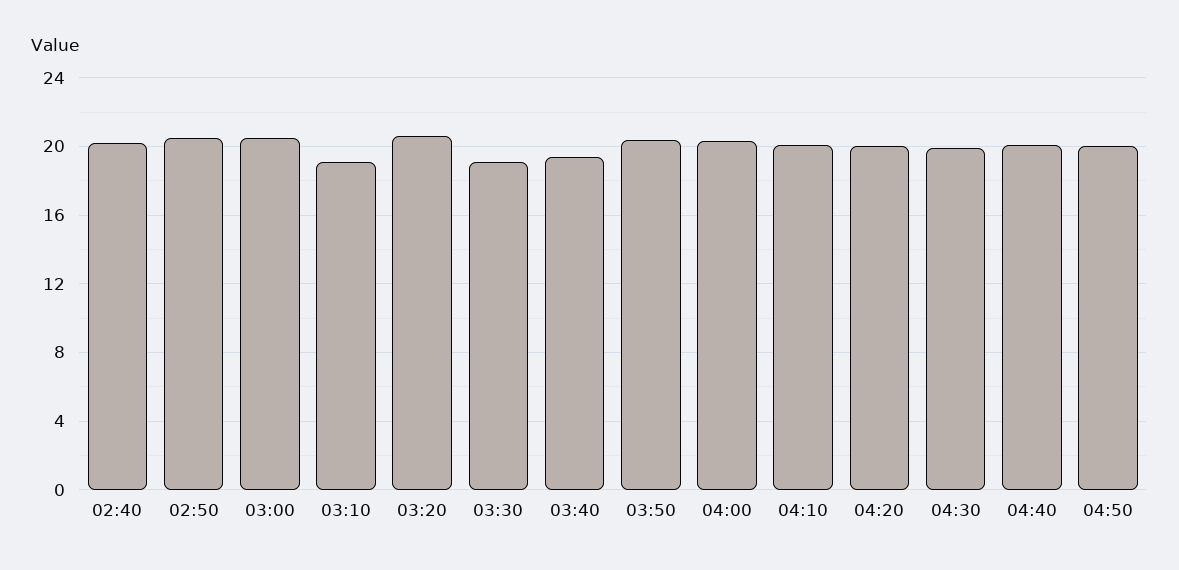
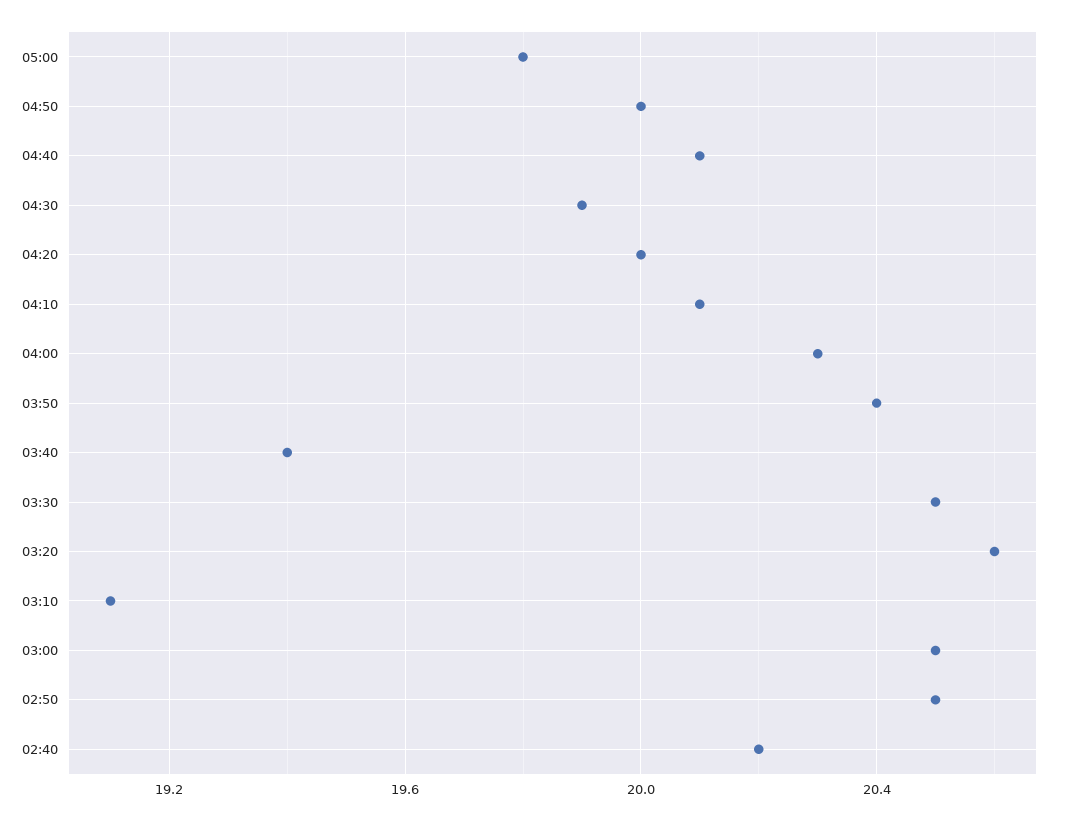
03:30: 19 -> 20.5
05:00: none -> 19.8

